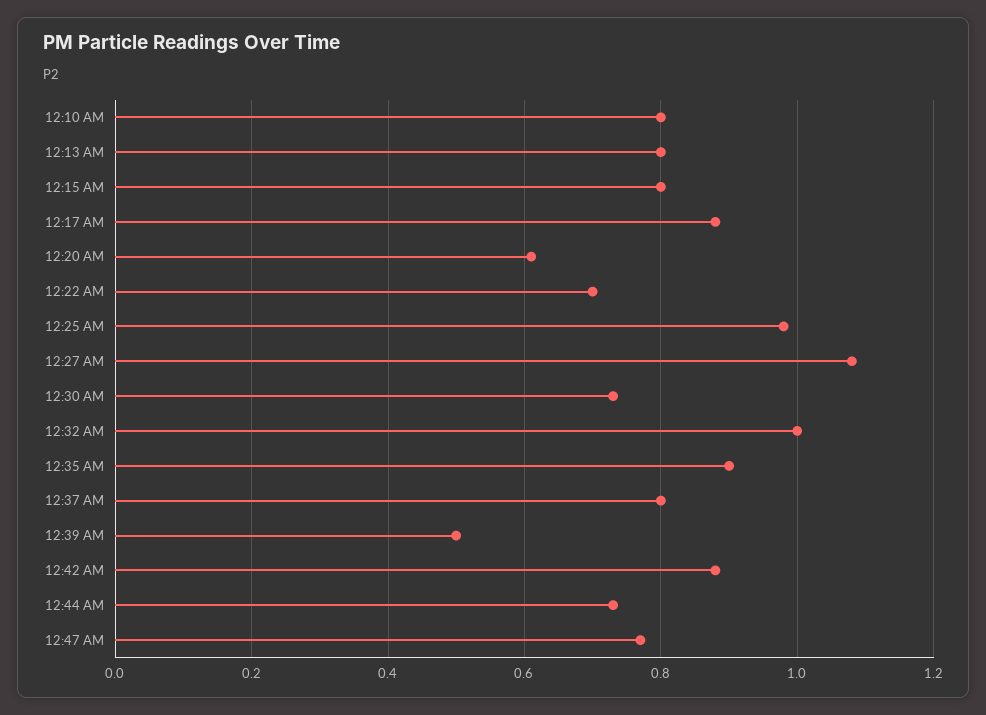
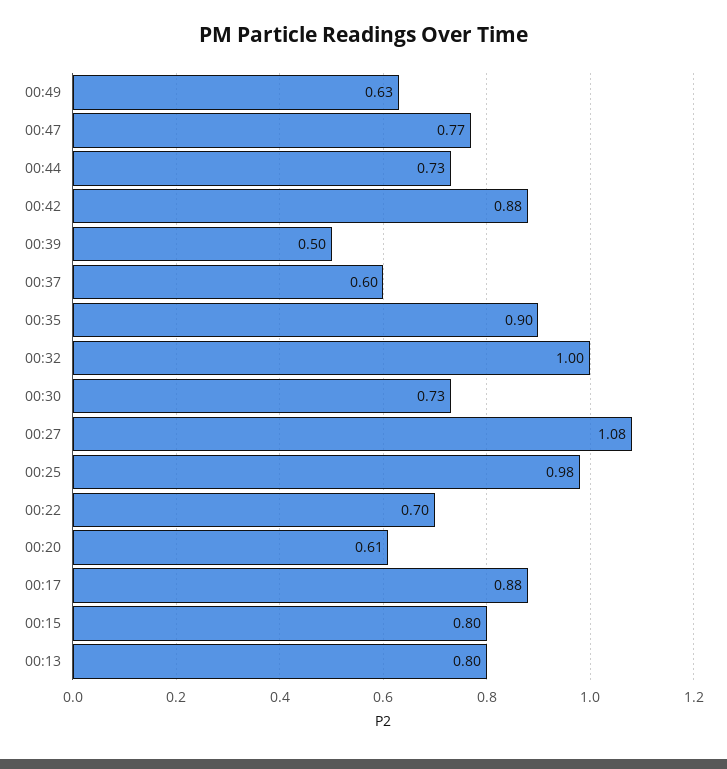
12:10 AM: 0.8 -> none
12:37 AM: 0.8 -> 0.6
00:49: none -> 0.63

